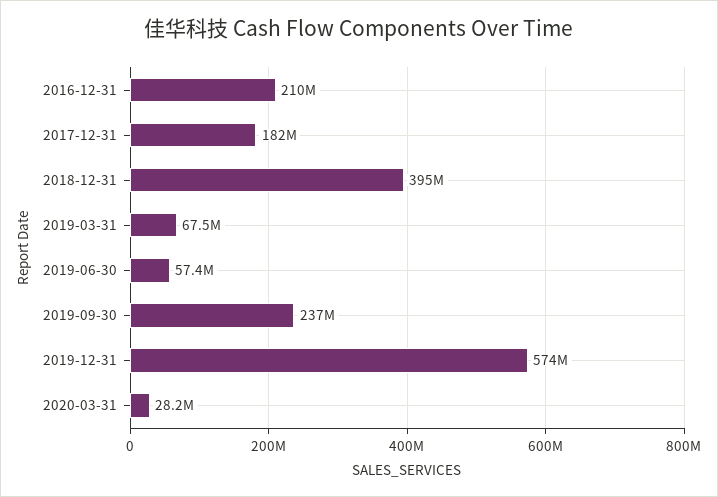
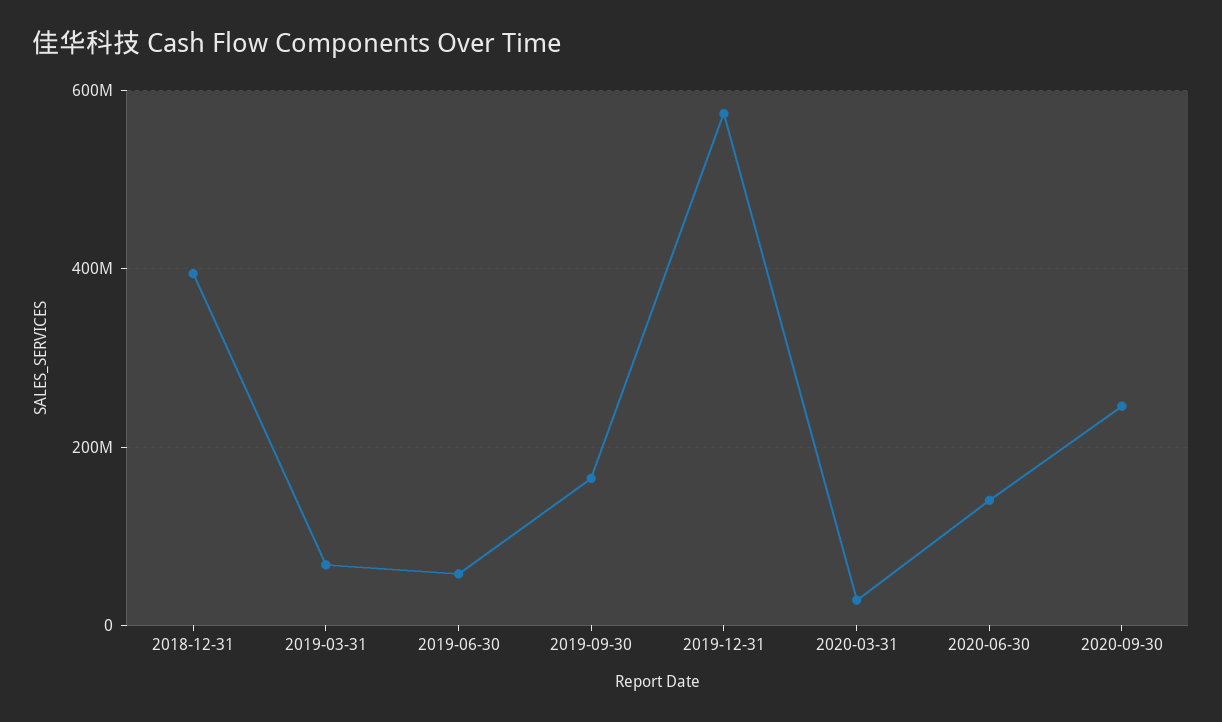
2016-12-31: 210000000 -> none
2017-12-31: 182000000 -> none
2019-09-30: 237000000 -> 160000000
2020-06-30: none -> 140000000
2020-09-30: none -> 240000000

